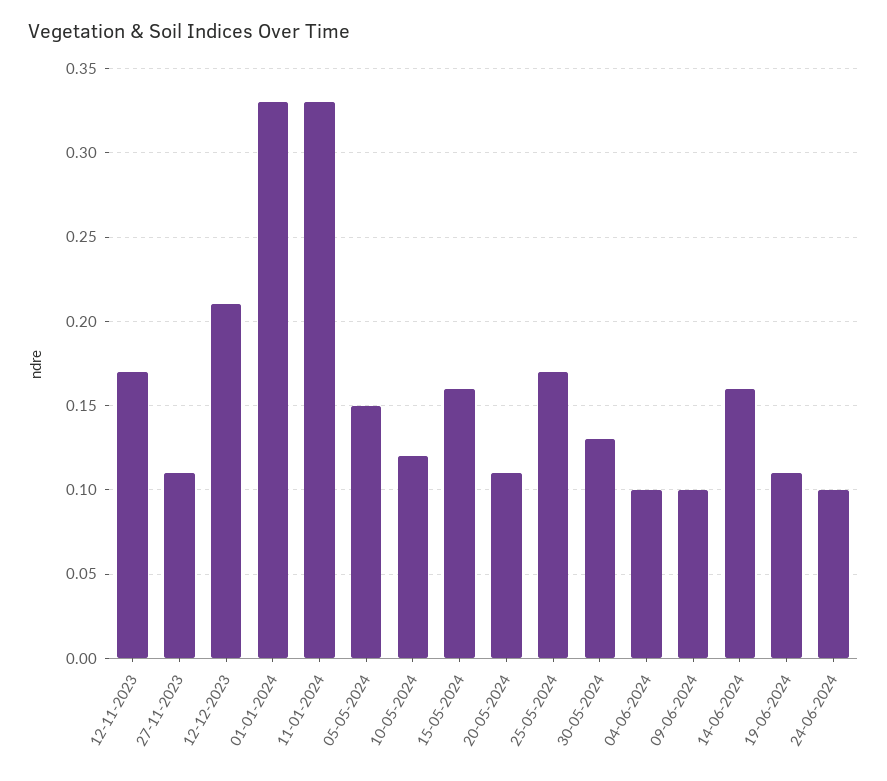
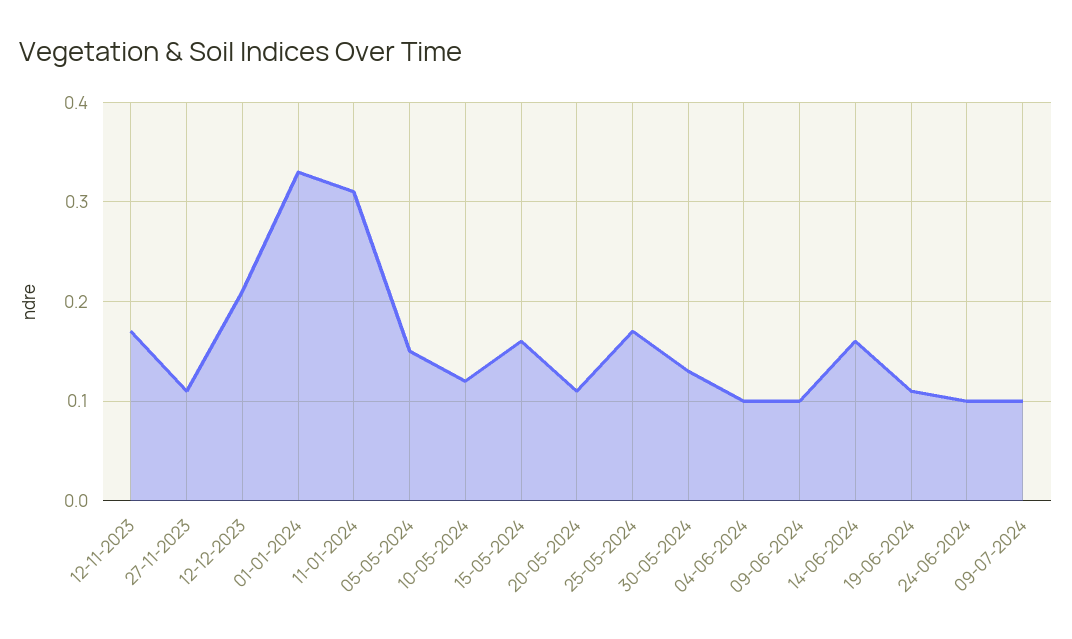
11-01-2024: 0.33 -> 0.31
09-07-2024: none -> 0.1

